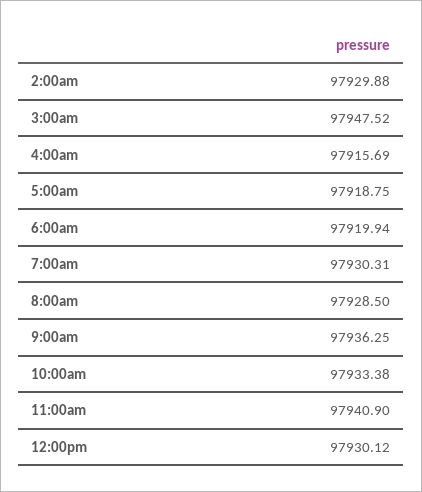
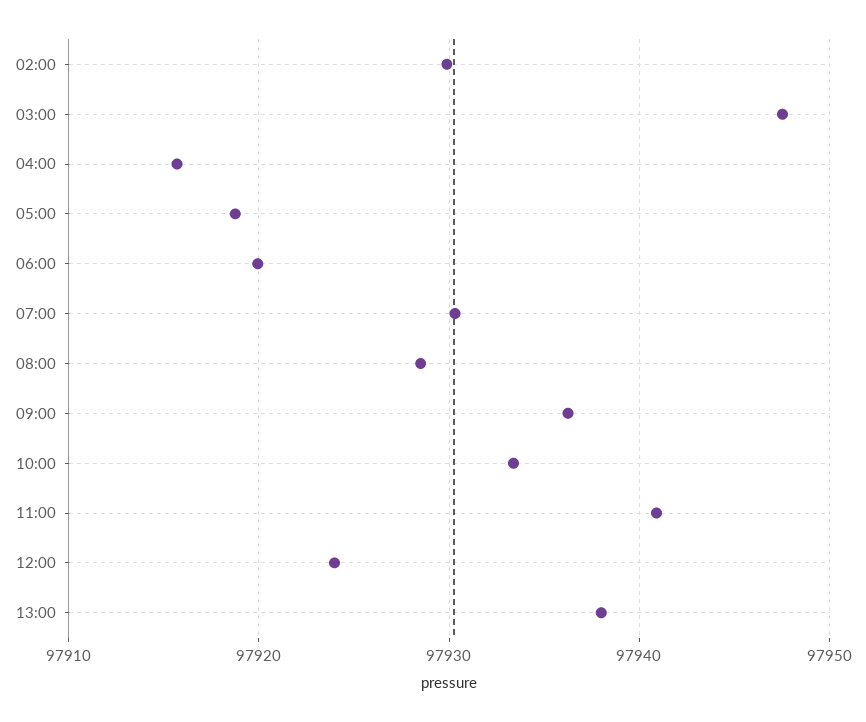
12:00pm: 97930.12 -> 97924
13:00: none -> 97938

